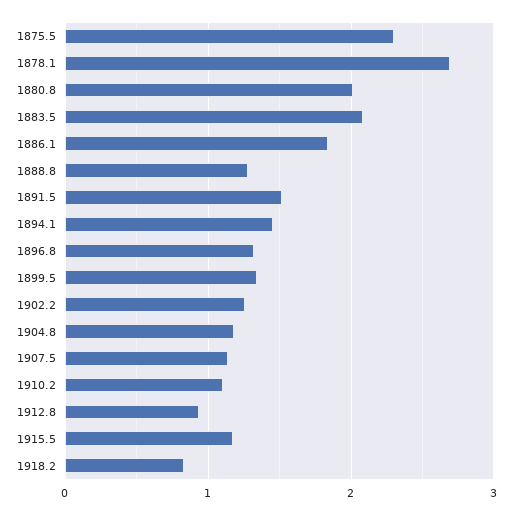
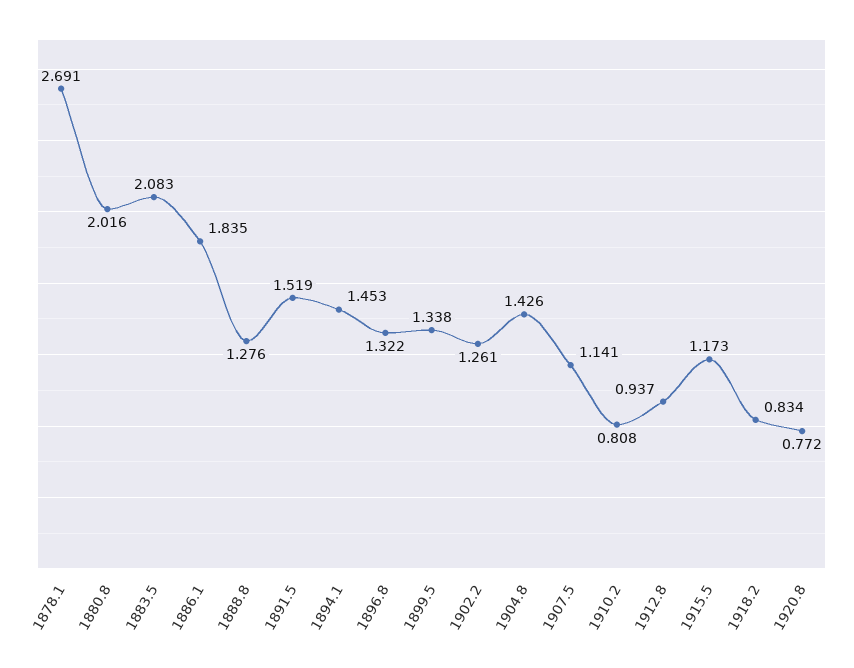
1875.5: 2.3 -> none
1904.8: 1.2 -> 1.426
1910.2: 1.1 -> 0.808
1920.8: none -> 0.772

